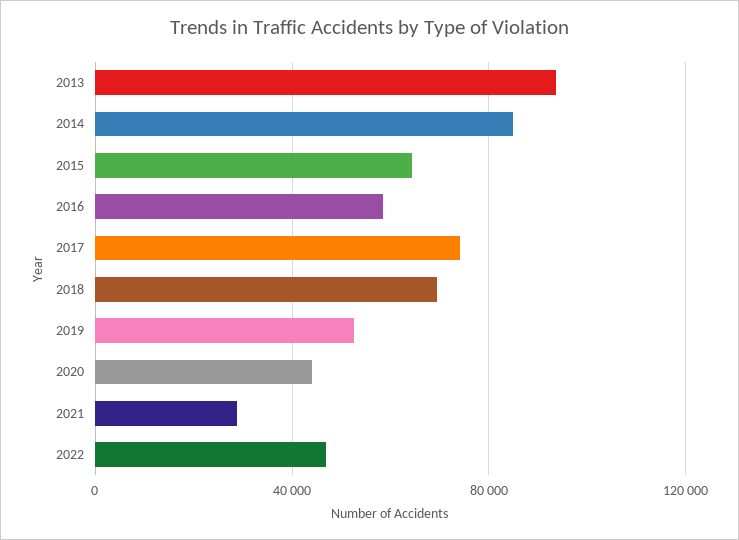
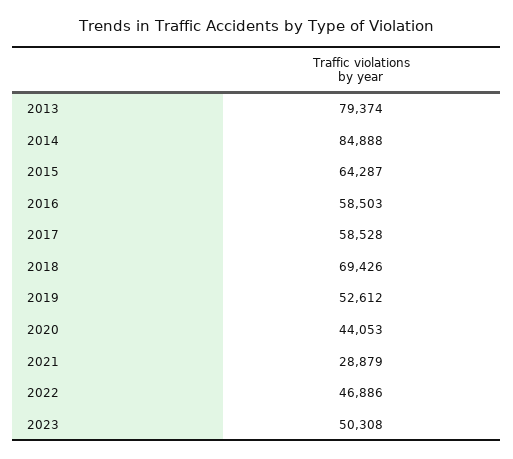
2013: 95000 -> 79374
2017: 75000 -> 58528
2023: none -> 50308

